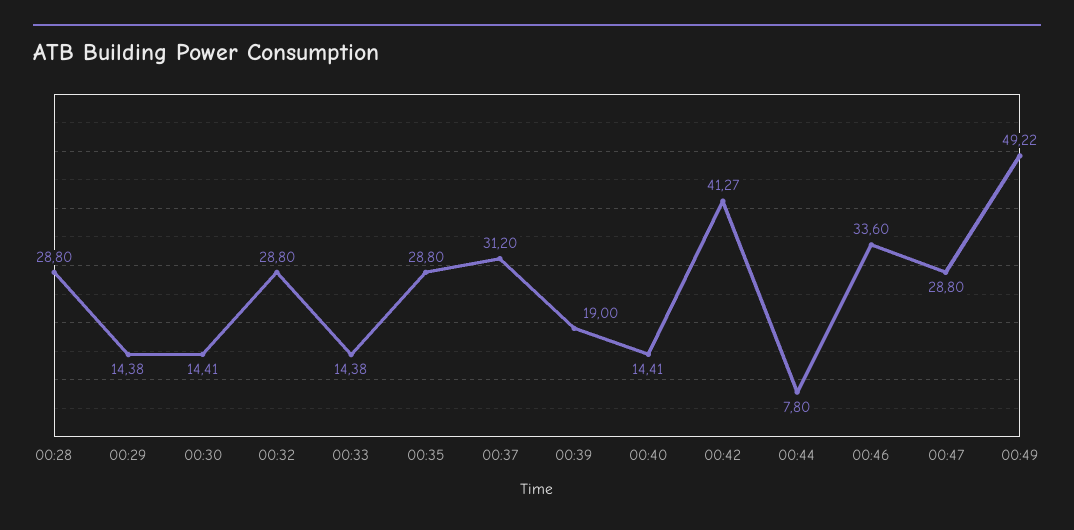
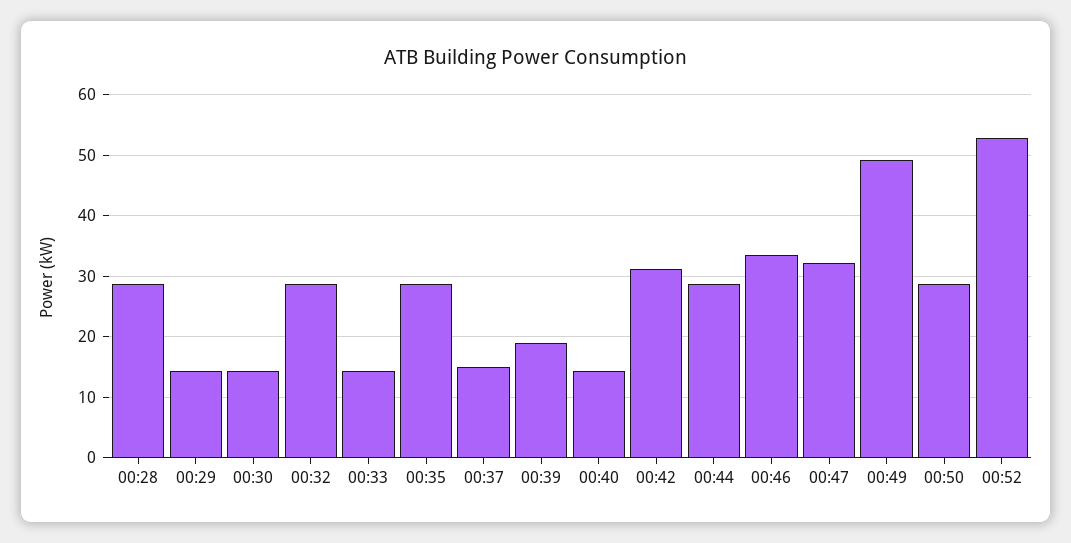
00:37: 31.2 -> 15
00:42: 41.27 -> 31
00:44: 7.8 -> 29
00:47: 28.8 -> 32
00:50: none -> 29
00:52: none -> 53

